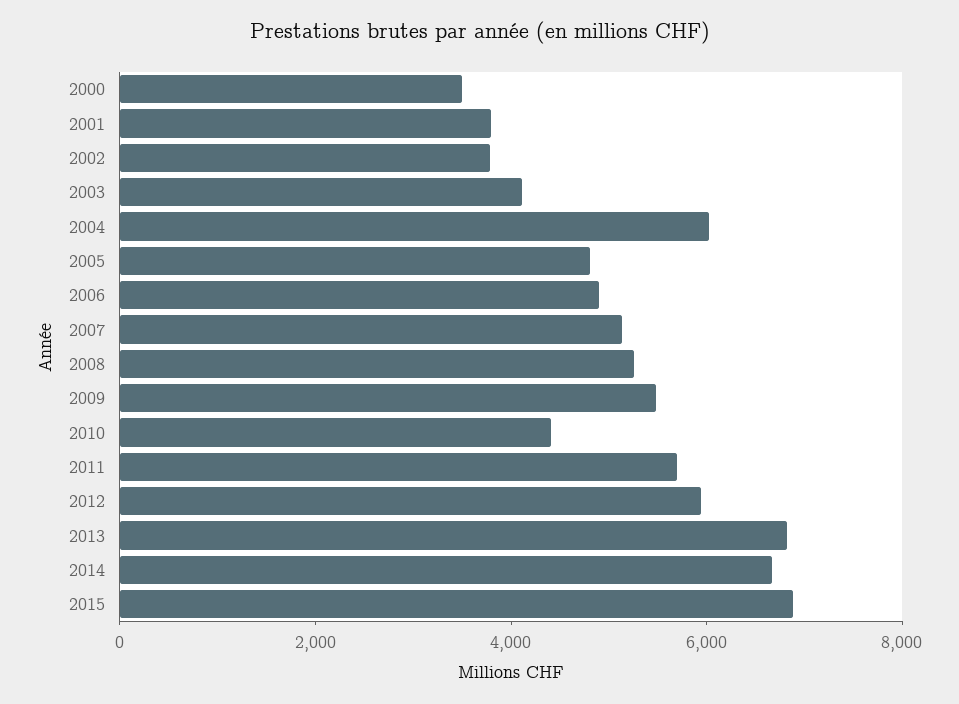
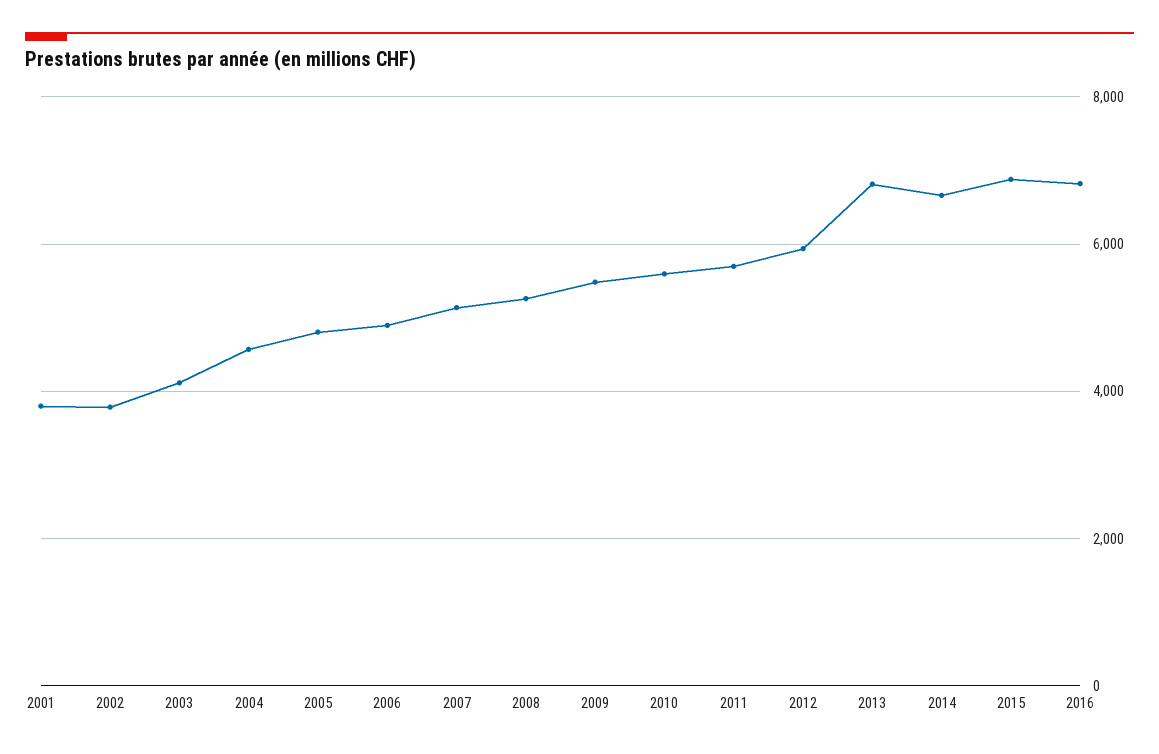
2000: 3500 -> none
2004: 6000 -> 4600
2010: 4500 -> 5600
2016: none -> 6800

